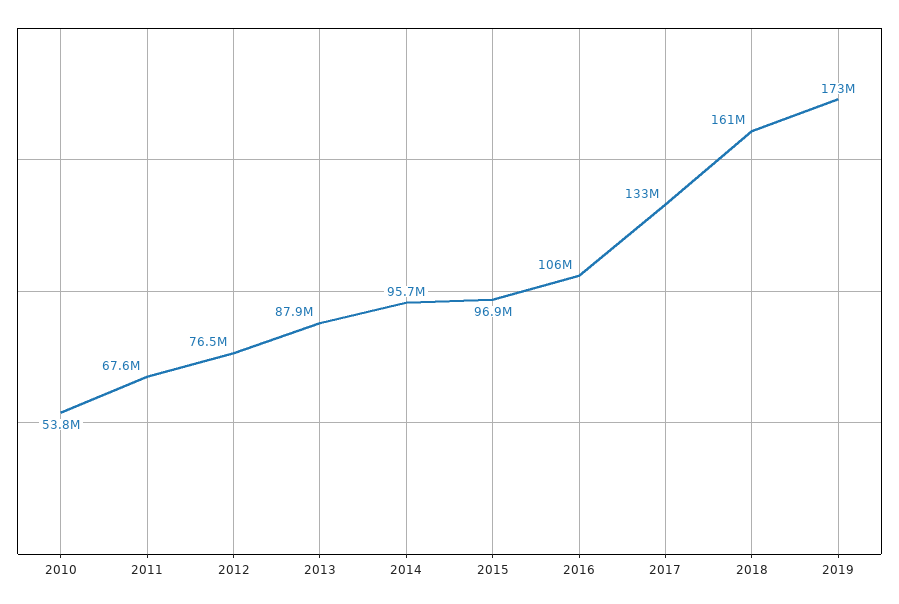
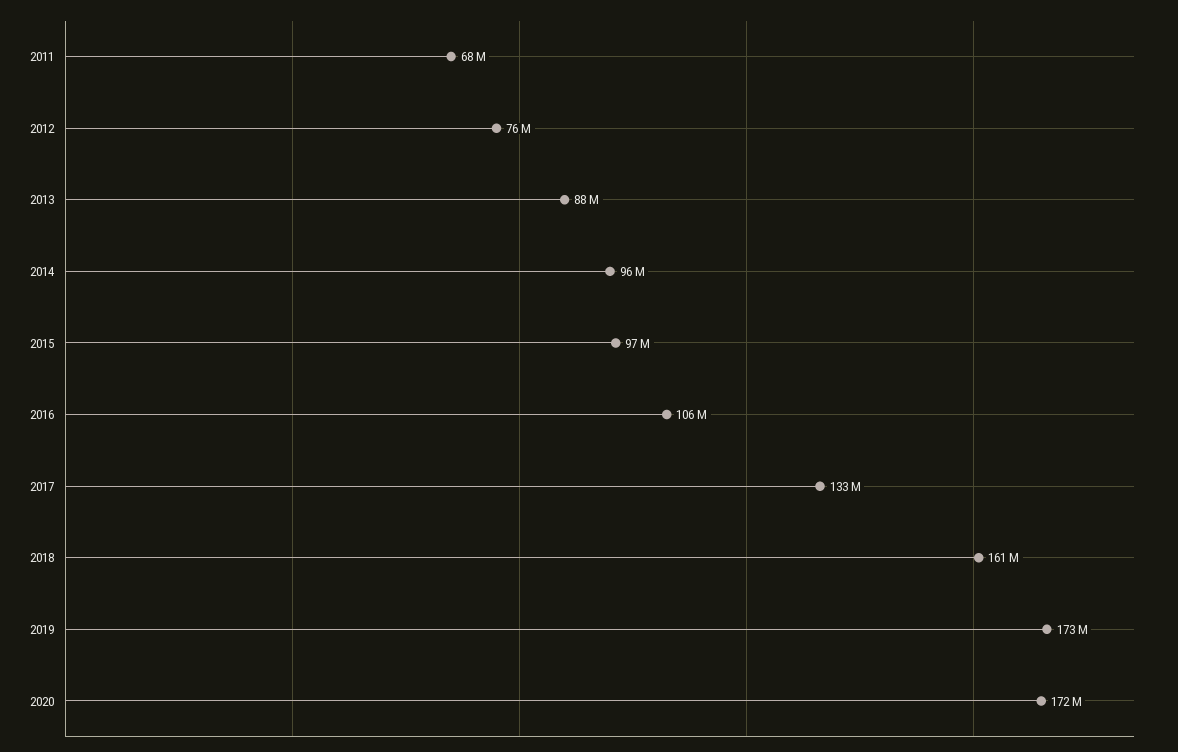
2010: 53800000 -> none
2020: none -> 172000000

